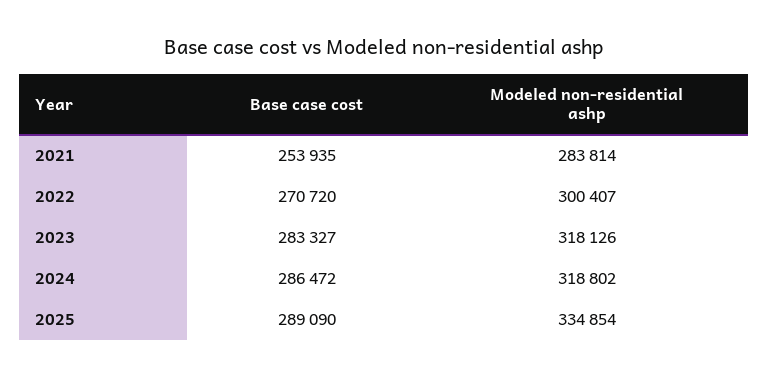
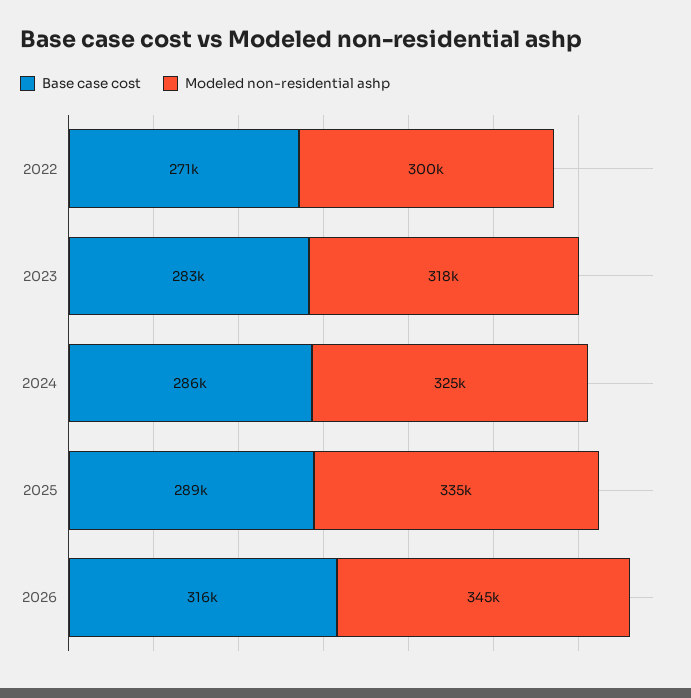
Base case cost, 2021: 253935 -> none
Modeled non-residential ashp, 2021: 283814 -> none
Modeled non-residential ashp, 2024: 318802 -> 325000
Base case cost, 2026: none -> 316000
Modeled non-residential ashp, 2026: none -> 345000

